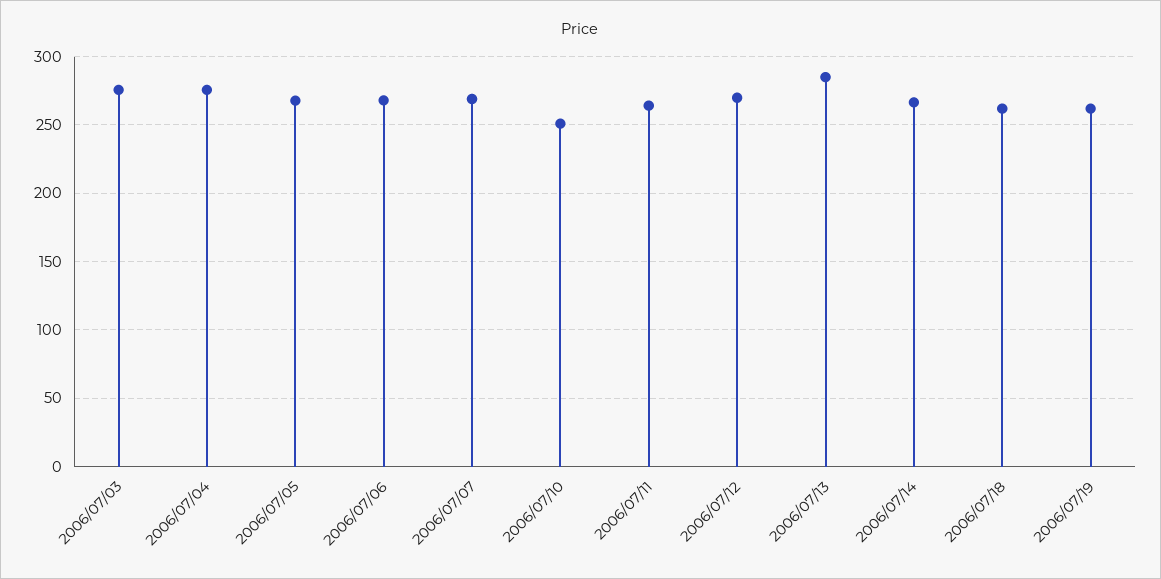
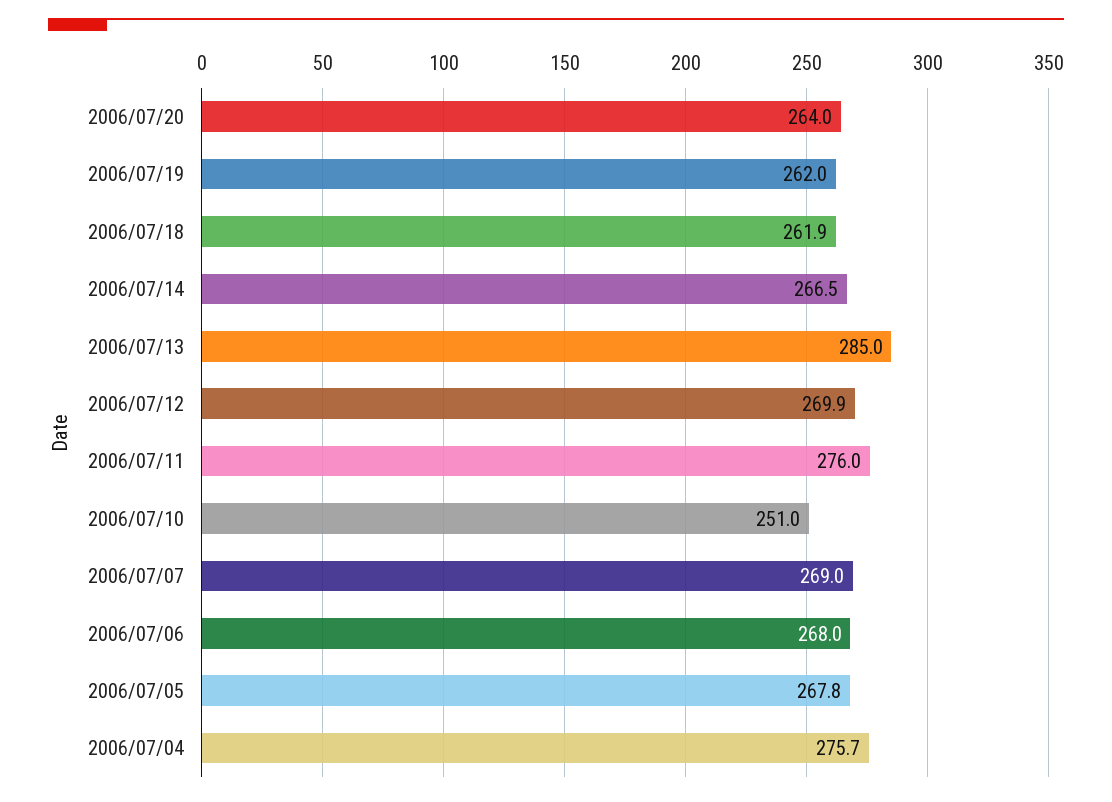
2006/07/03: 275 -> none
2006/07/11: 265 -> 276
2006/07/20: none -> 264

